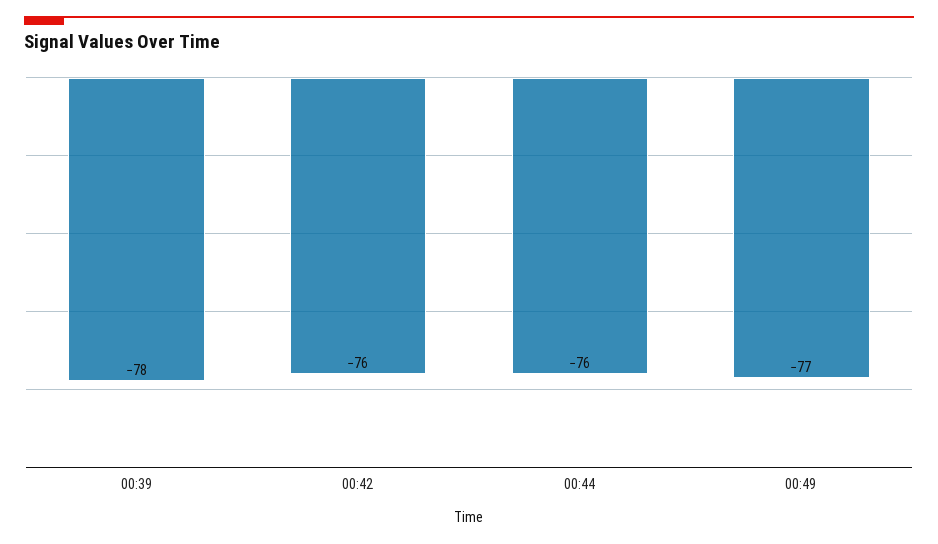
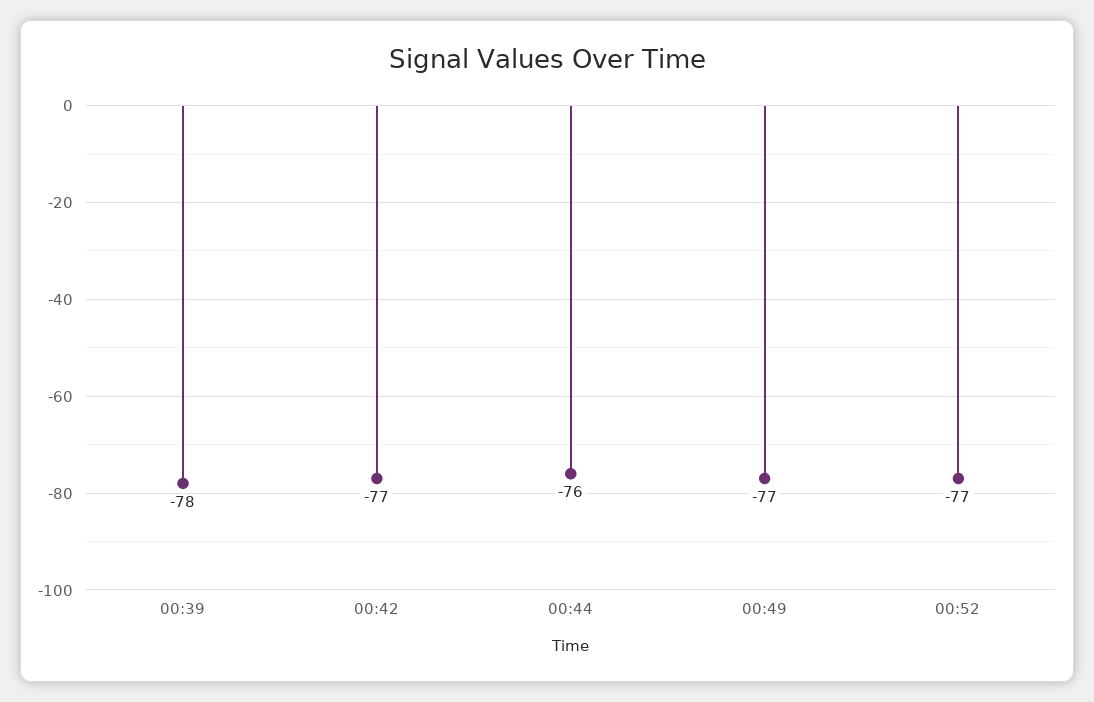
00:42: -76 -> -77
00:52: none -> -77

